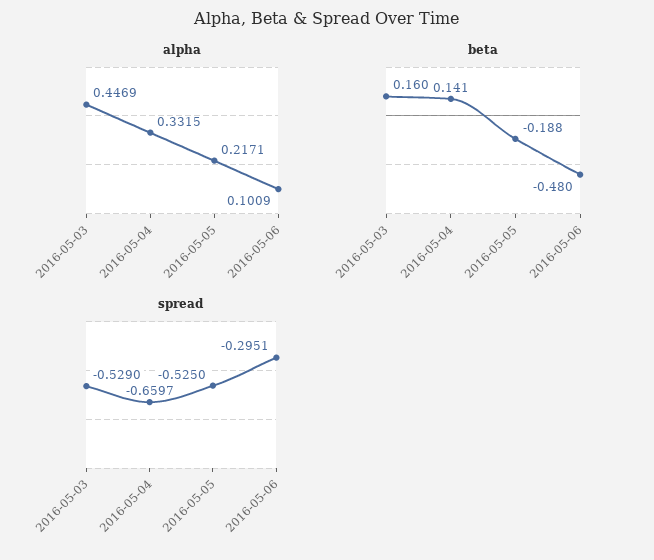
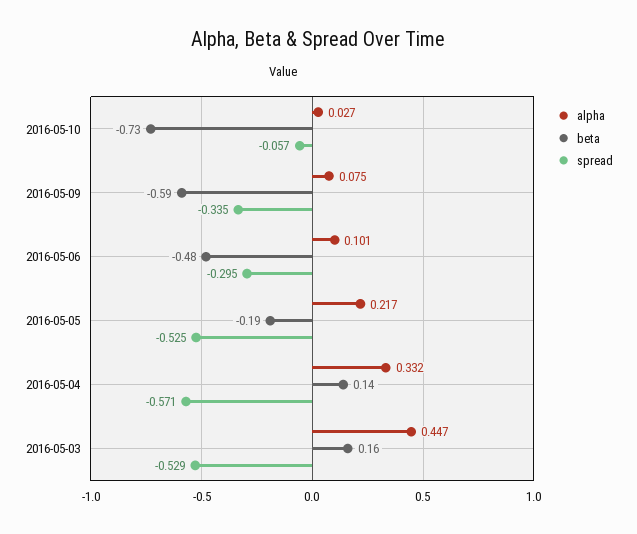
spread, 2016-05-04: -0.6597 -> -0.571
alpha, 2016-05-10: none -> 0.027
beta, 2016-05-10: none -> -0.73
spread, 2016-05-10: none -> -0.057
alpha, 2016-05-09: none -> 0.075
beta, 2016-05-09: none -> -0.59
spread, 2016-05-09: none -> -0.335

